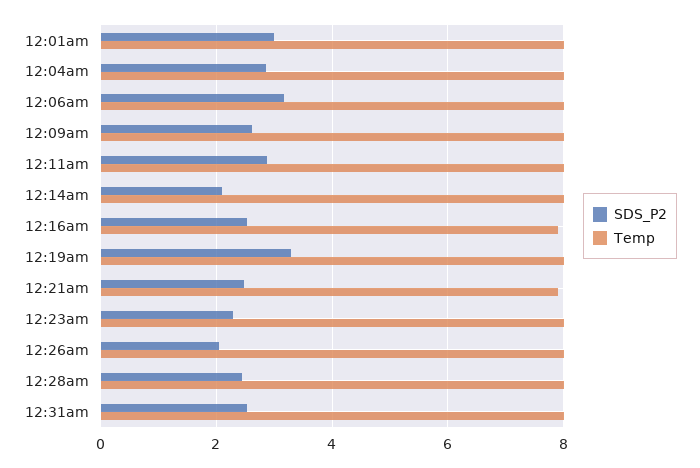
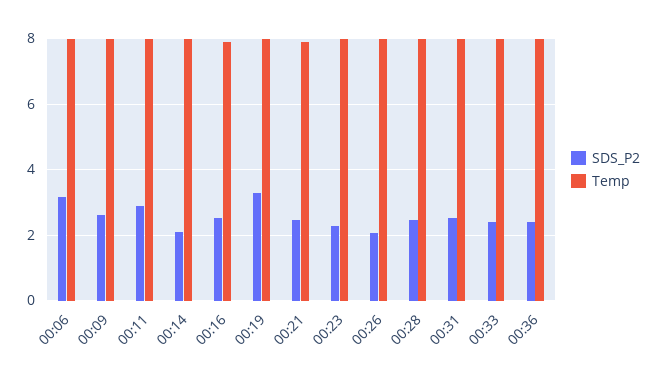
SDS_P2, 12:01am: 3 -> none
Temp, 12:01am: 8 -> none
SDS_P2, 12:04am: 2.8 -> none
Temp, 12:04am: 8 -> none
SDS_P2, 00:33: none -> 2.4
Temp, 00:33: none -> 8
SDS_P2, 00:36: none -> 2.4
Temp, 00:36: none -> 8

